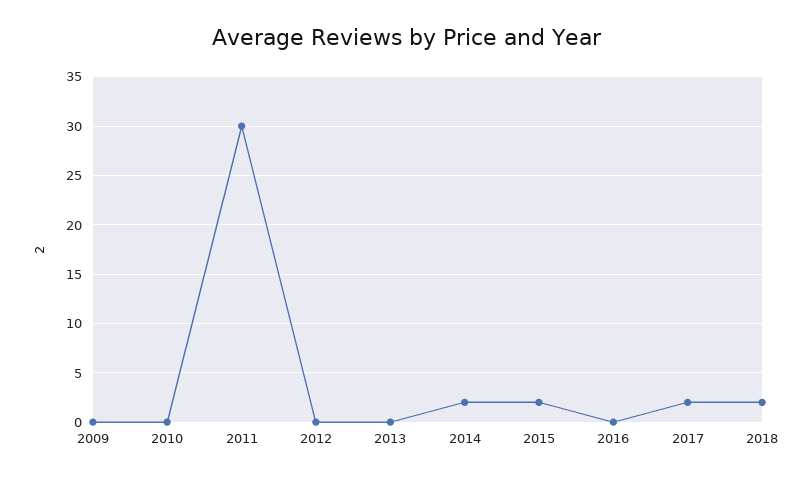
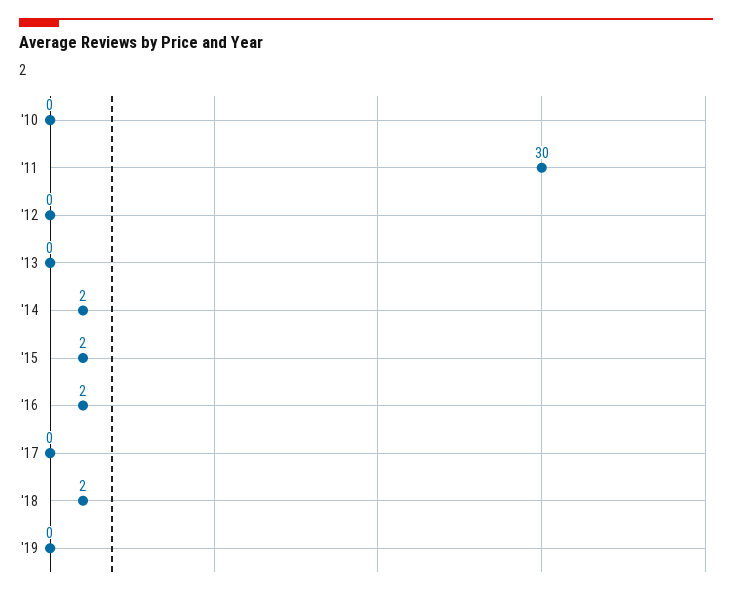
2009: 0 -> none
2016: 0 -> 2
2017: 2 -> 0
'19: none -> 0

